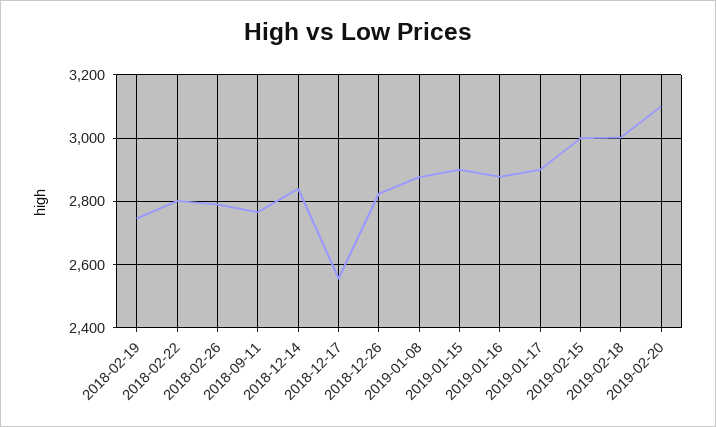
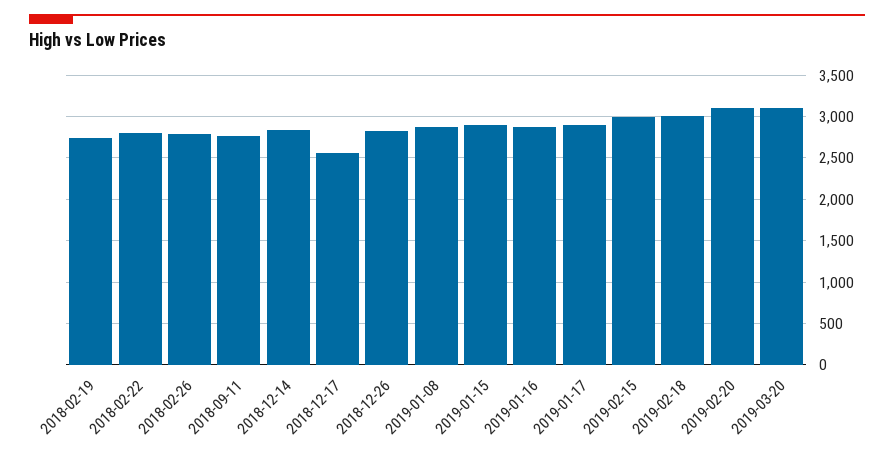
2019-03-20: none -> 3100

